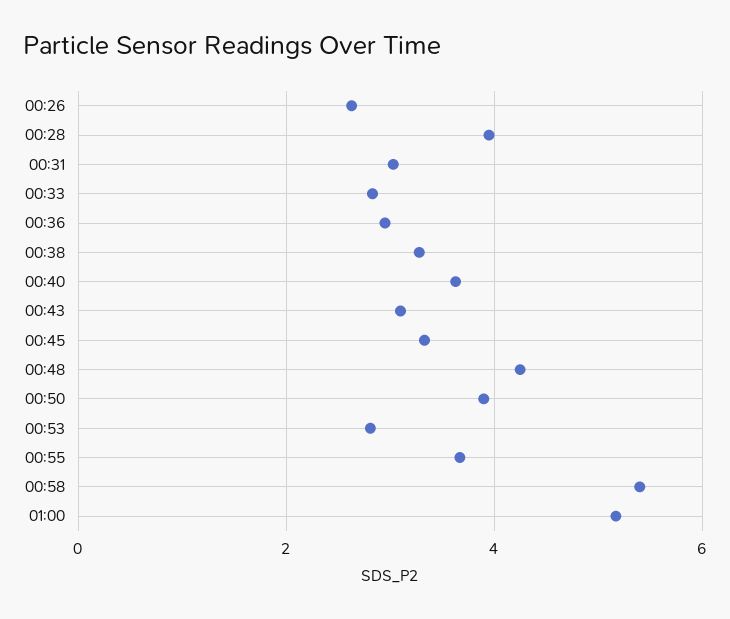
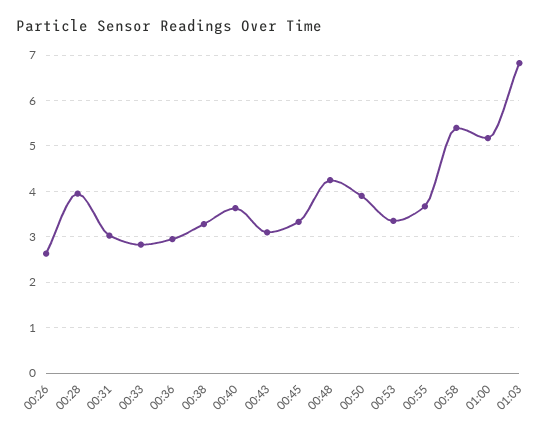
00:53: 2.8 -> 3.4
01:03: none -> 6.8

